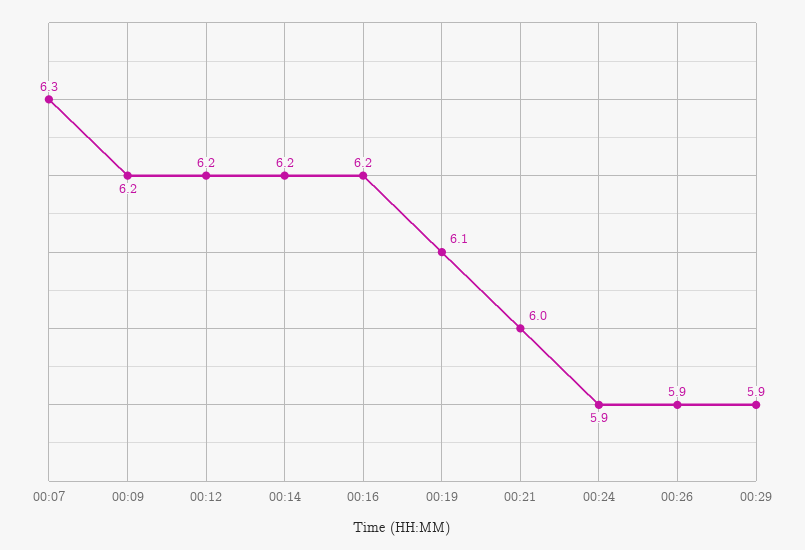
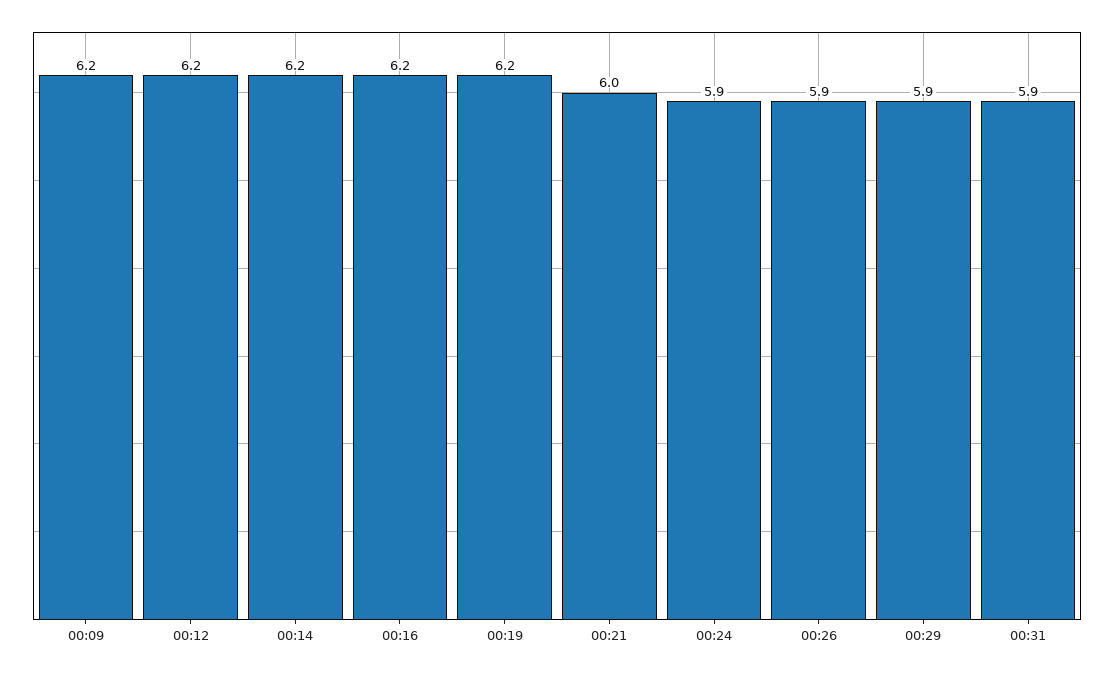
00:07: 6.3 -> none
00:19: 6.1 -> 6.2
00:31: none -> 5.9

